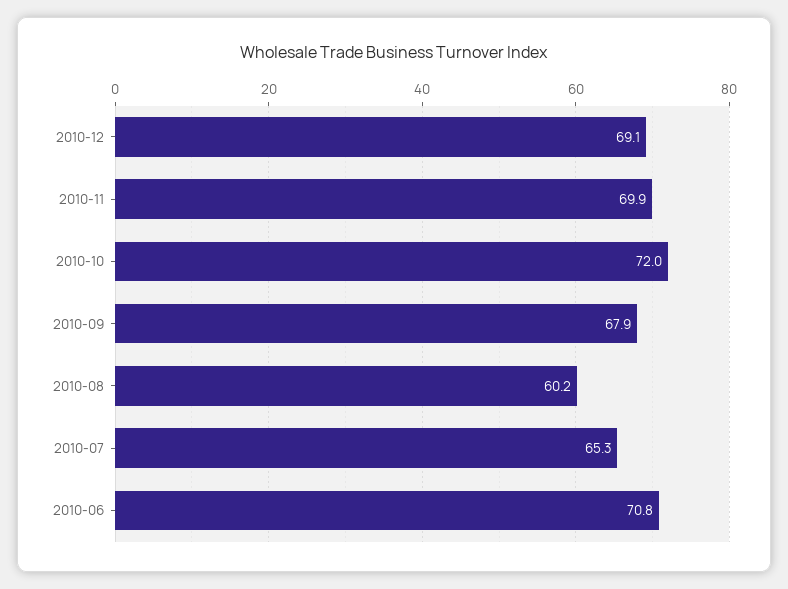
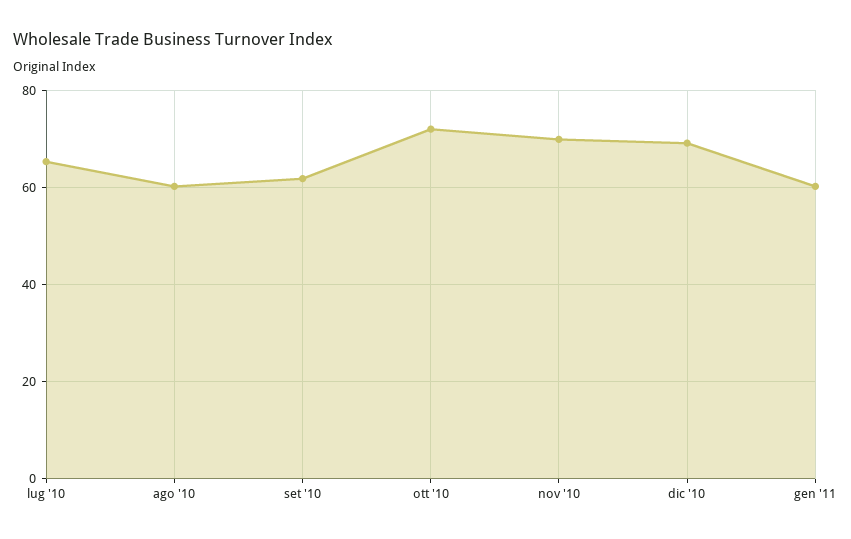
2010-09: 67.9 -> 62
2010-06: 70.8 -> none
gen '11: none -> 60

